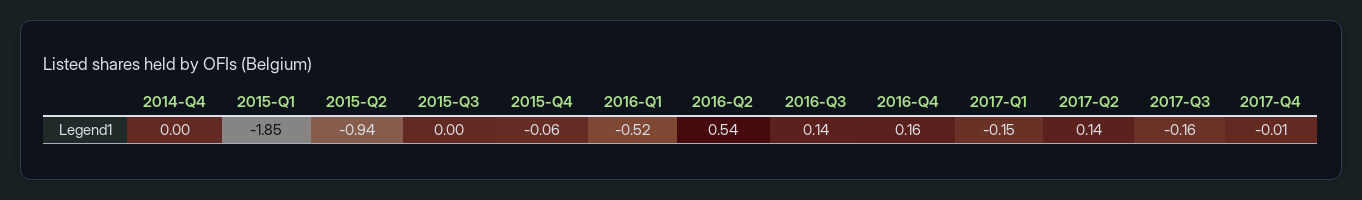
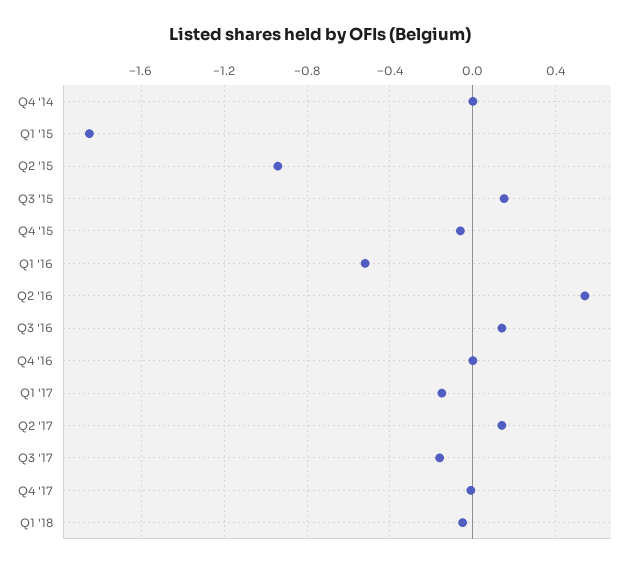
2015-Q3: 0 -> 0.15
2016-Q4: 0.16 -> 0
Q1 '18: none -> -0.05

